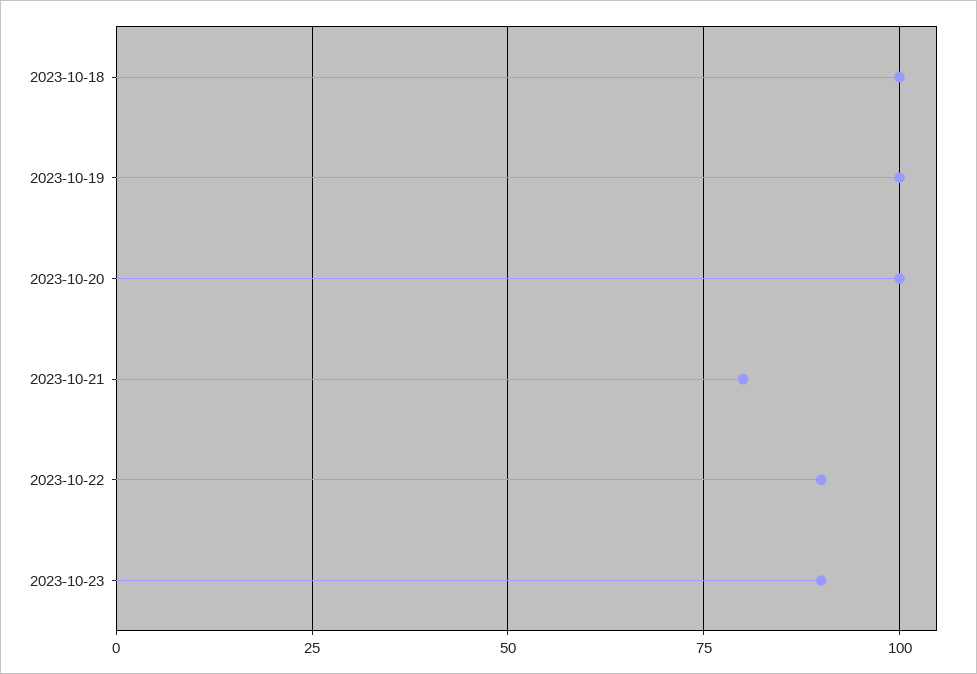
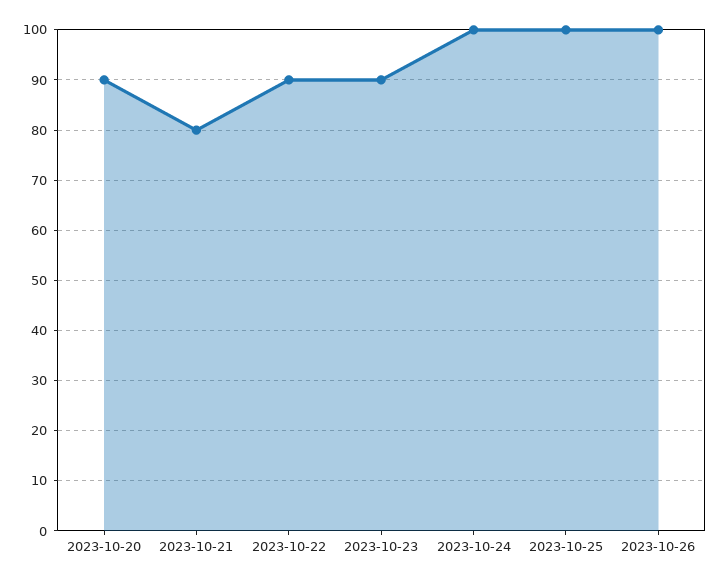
2023-10-18: 100 -> none
2023-10-19: 100 -> none
2023-10-20: 100 -> 90
2023-10-24: none -> 100
2023-10-25: none -> 100
2023-10-26: none -> 100

